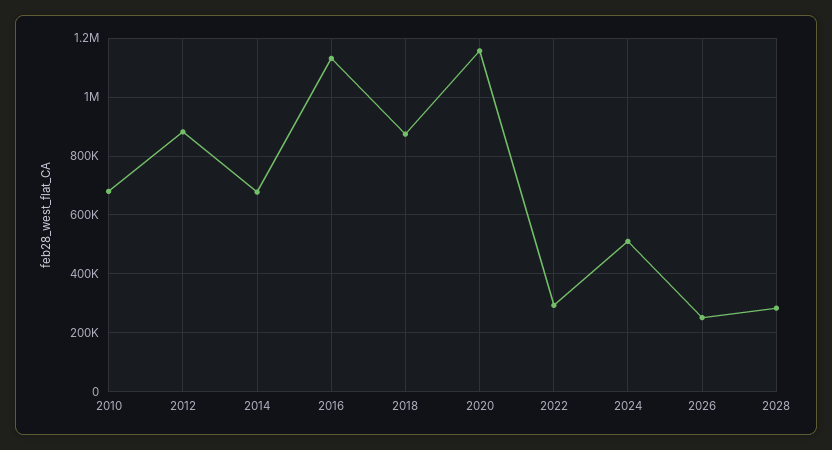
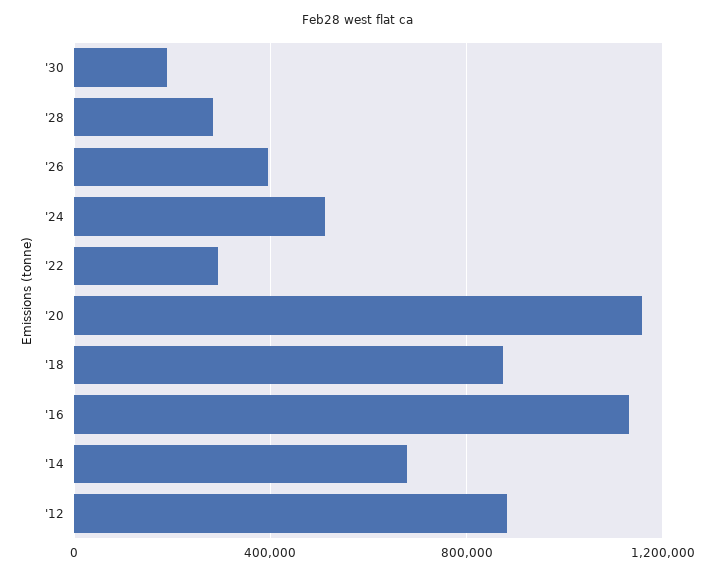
2010: 675000 -> none
2026: 250000 -> 400000
'30: none -> 200000

